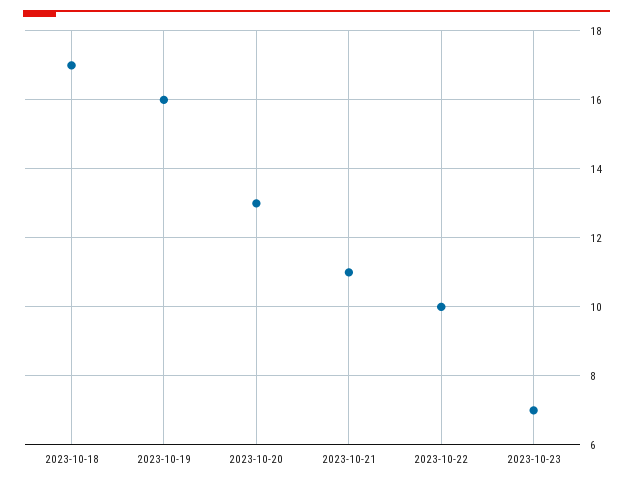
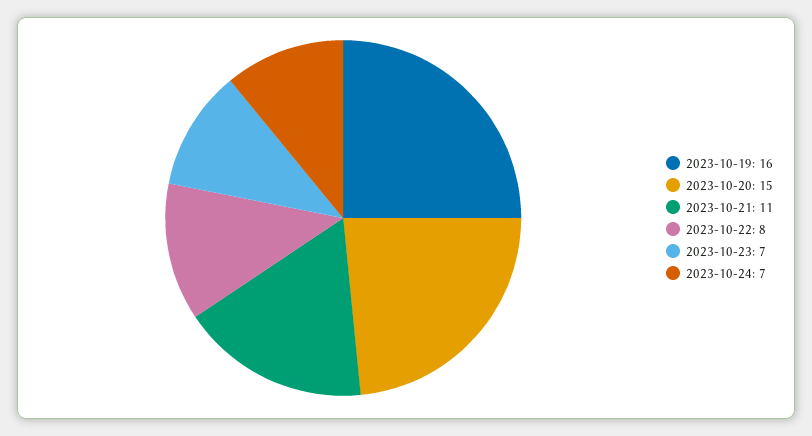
2023-10-18: 17 -> none
2023-10-20: 13 -> 15
2023-10-22: 10 -> 8
2023-10-24: none -> 7

